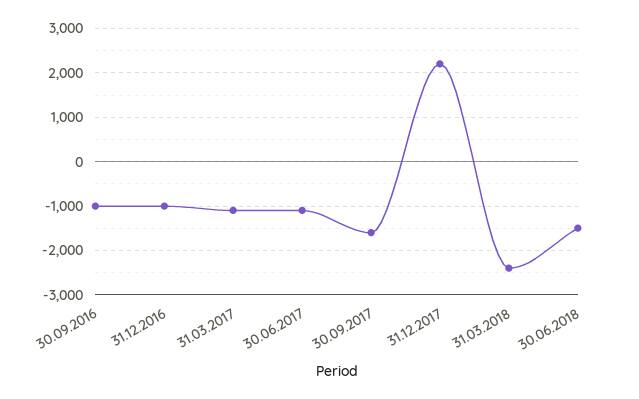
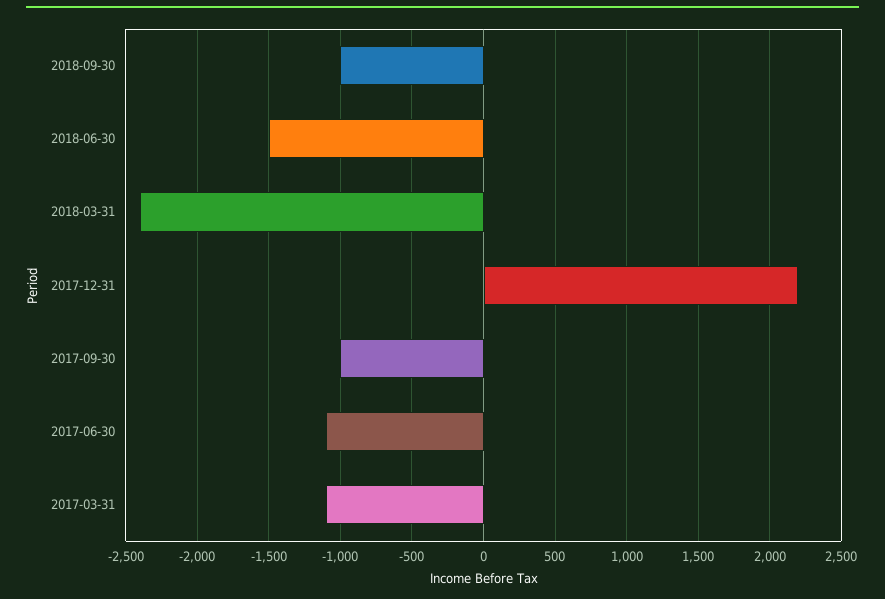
30.09.2016: -1000 -> none
31.12.2016: -1000 -> none
30.09.2017: -1600 -> -1000
2018-09-30: none -> -1000

